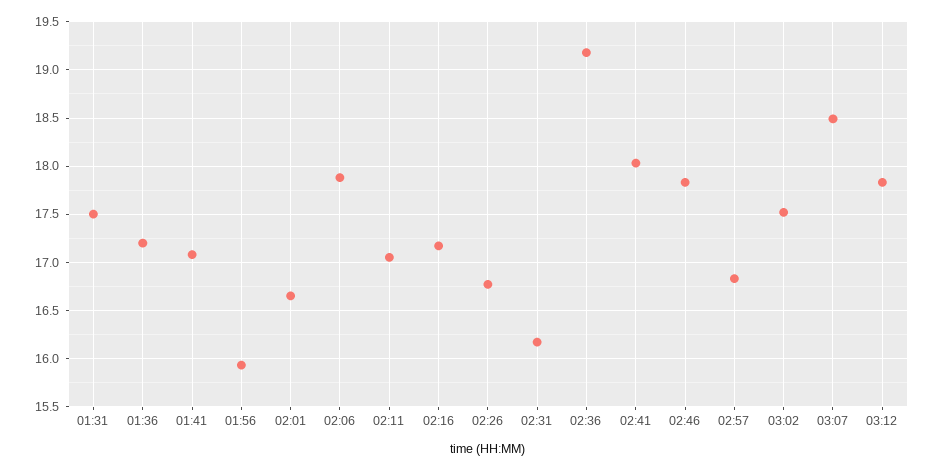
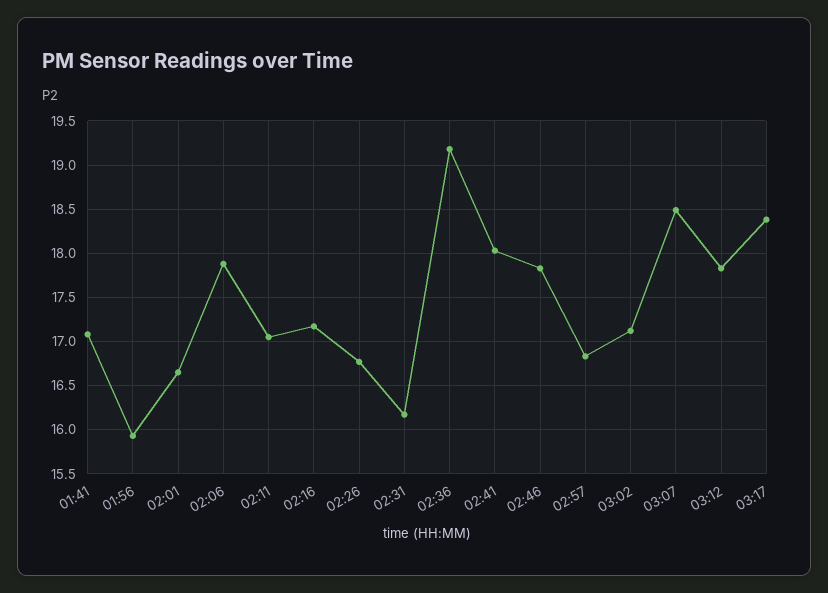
01:31: 17.5 -> none
01:36: 17.2 -> none
03:02: 17.5 -> 17.1
03:17: none -> 18.4

